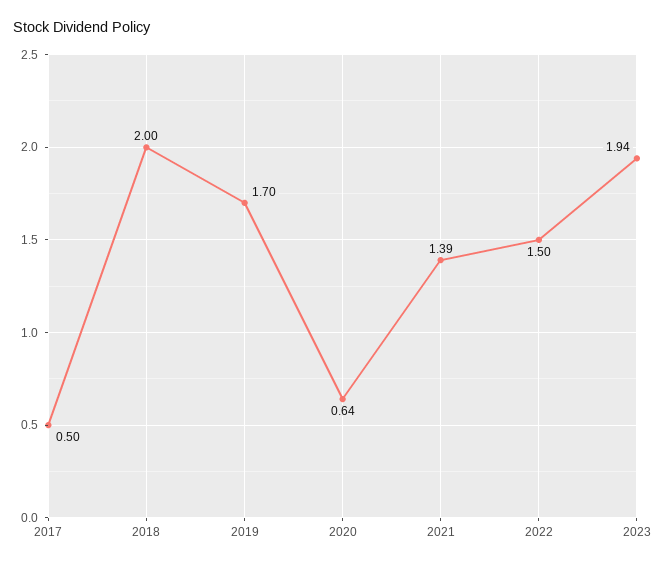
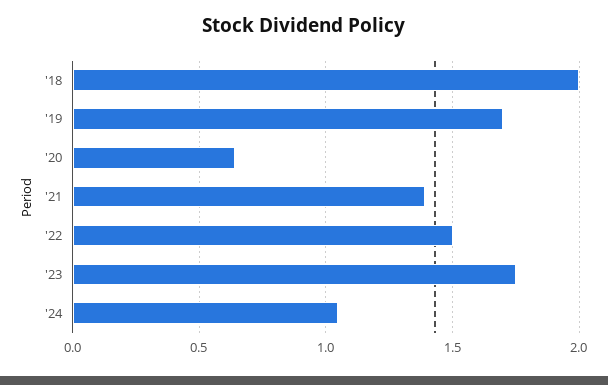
2017: 0.5 -> none
2023: 1.94 -> 1.75
'24: none -> 1.05

